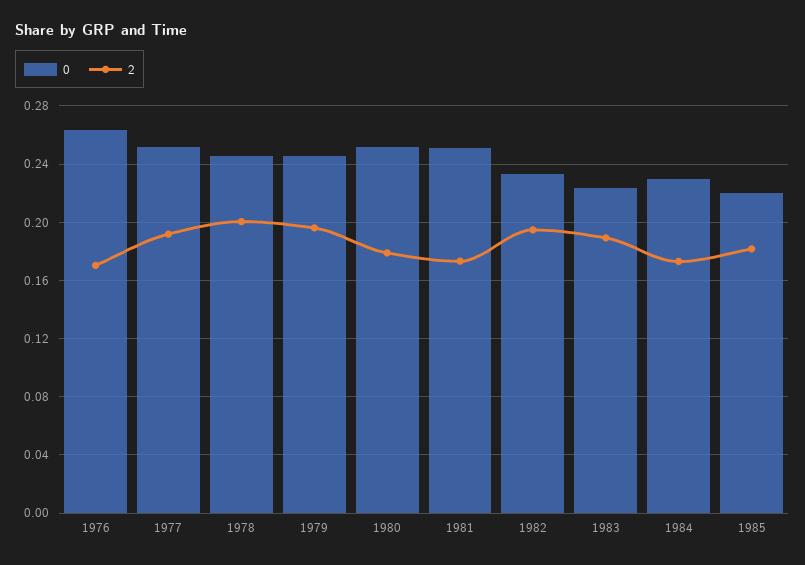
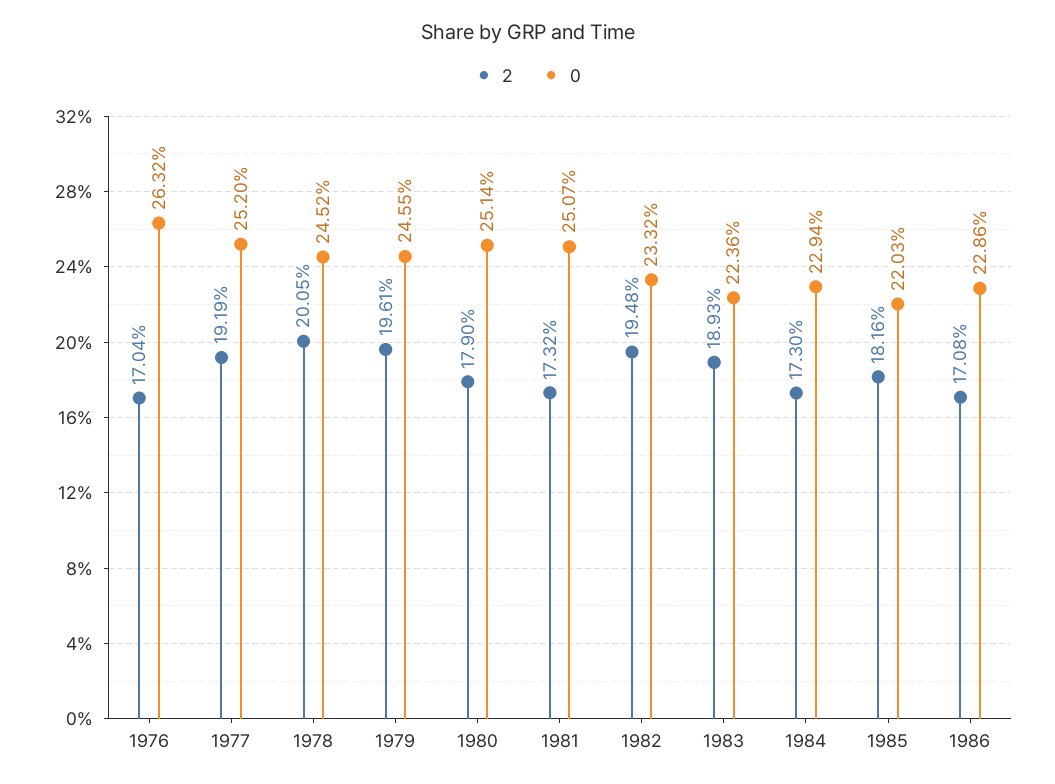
2, 1986: none -> 0.1708
0, 1986: none -> 0.2286

